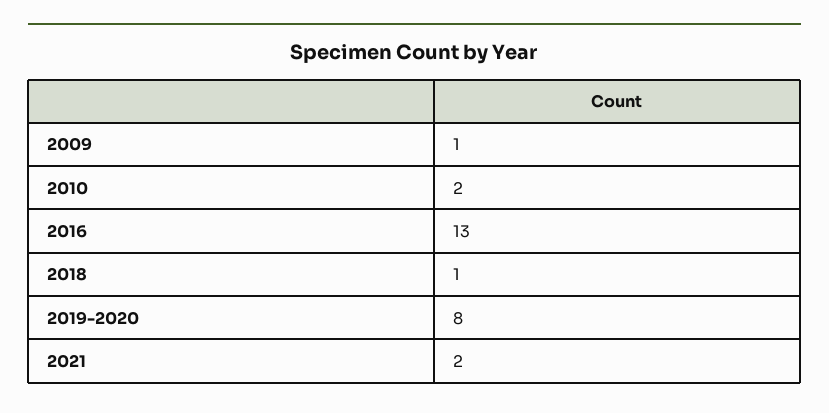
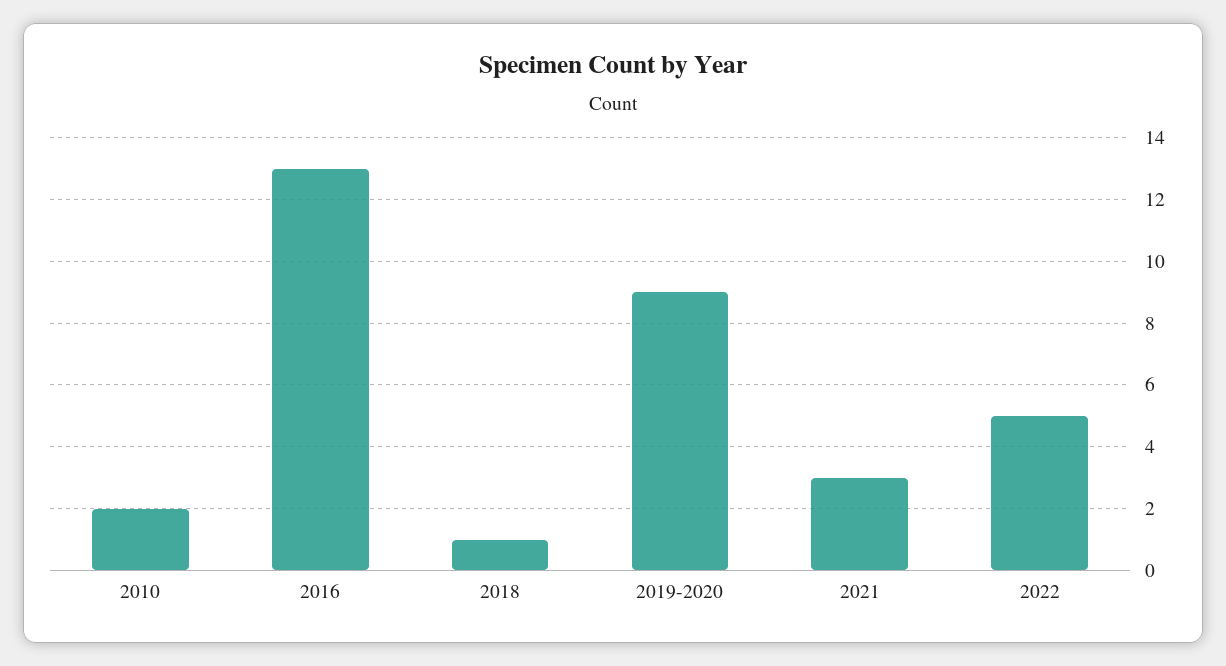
2009: 1 -> none
2019-2020: 8 -> 9
2021: 2 -> 3
2022: none -> 5

